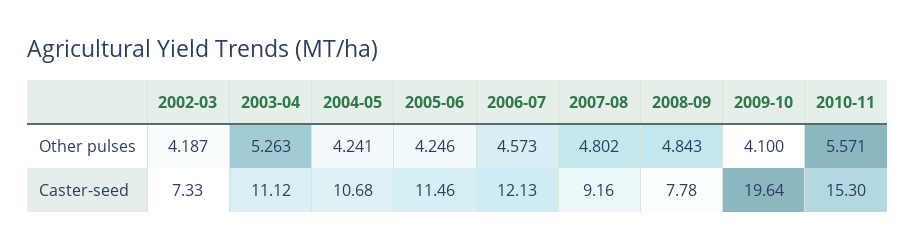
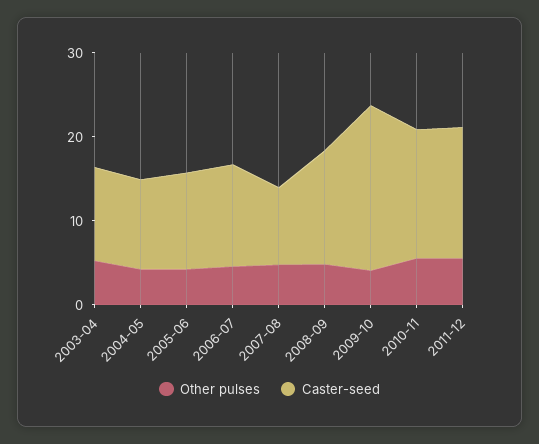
Other pulses, 2002-03: 4.187 -> none
Caster-seed, 2002-03: 7.33 -> none
Caster-seed, 2008-09: 7.78 -> 14
Other pulses, 2011-12: none -> 6
Caster-seed, 2011-12: none -> 16

